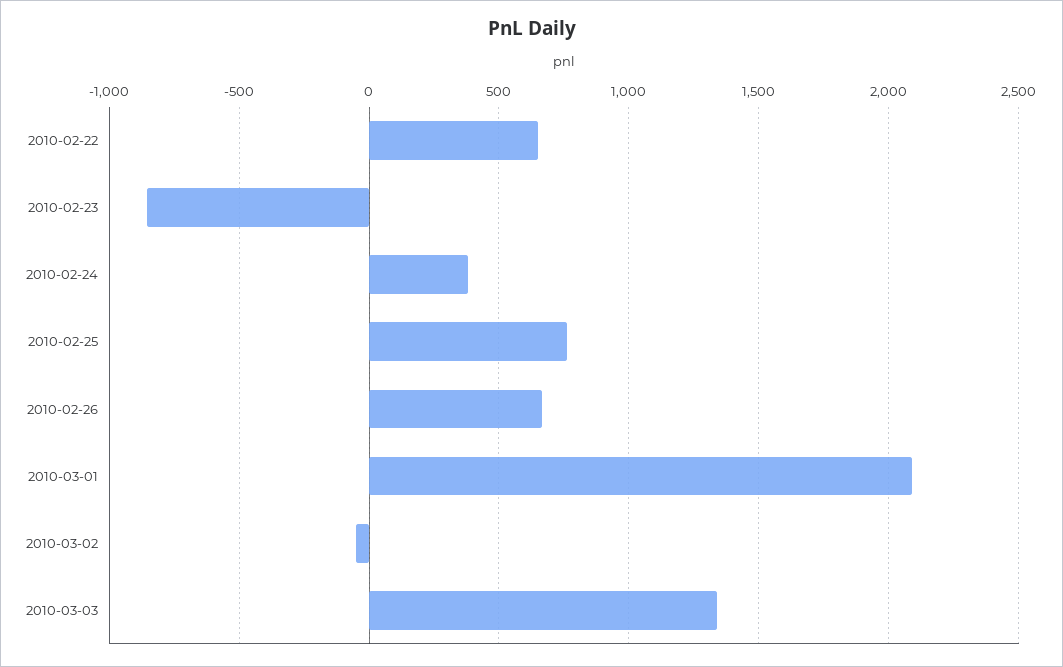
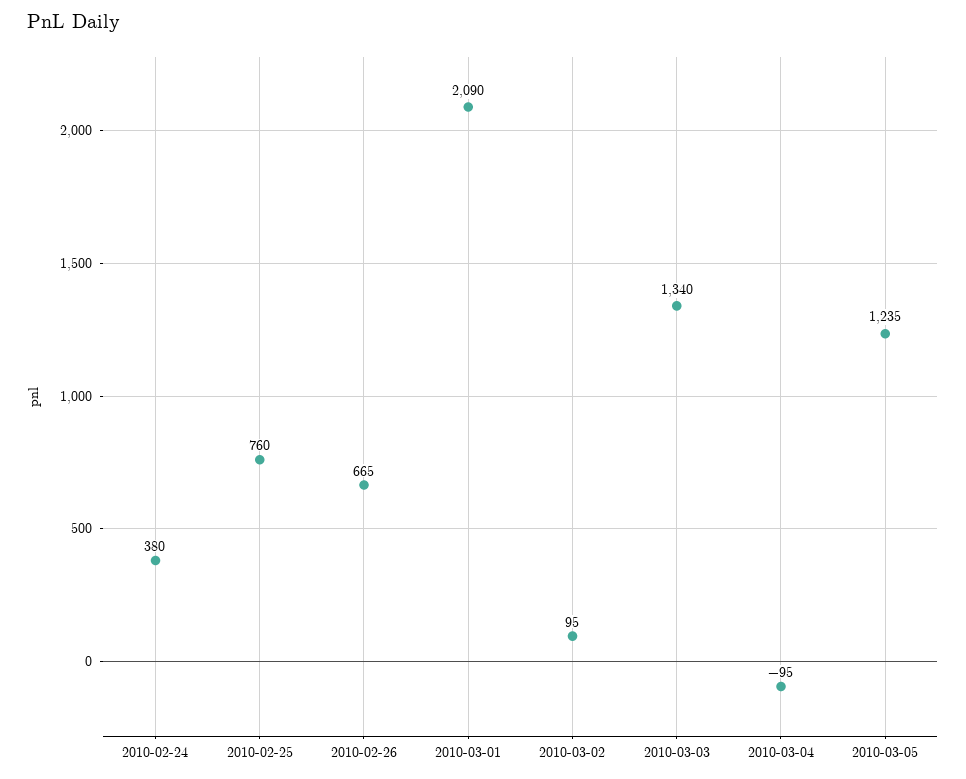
2010-02-22: 650 -> none
2010-02-23: -850 -> none
2010-03-02: -50 -> 95
2010-03-04: none -> -95
2010-03-05: none -> 1235

